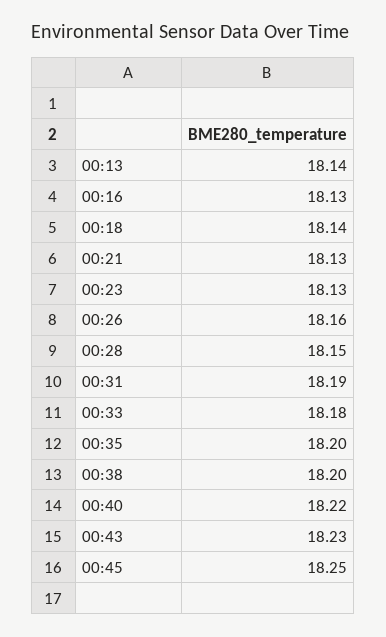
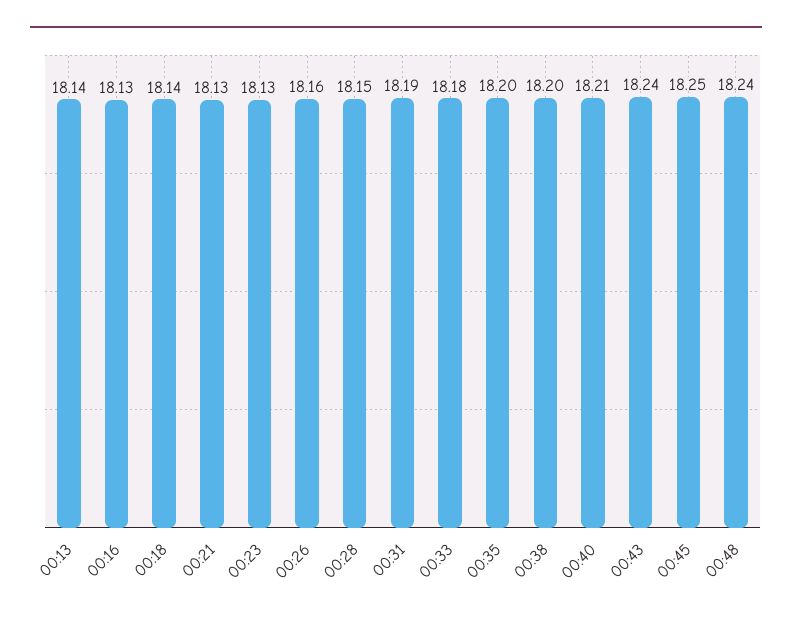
00:40: 18.22 -> 18.21
00:43: 18.23 -> 18.24
00:48: none -> 18.24

